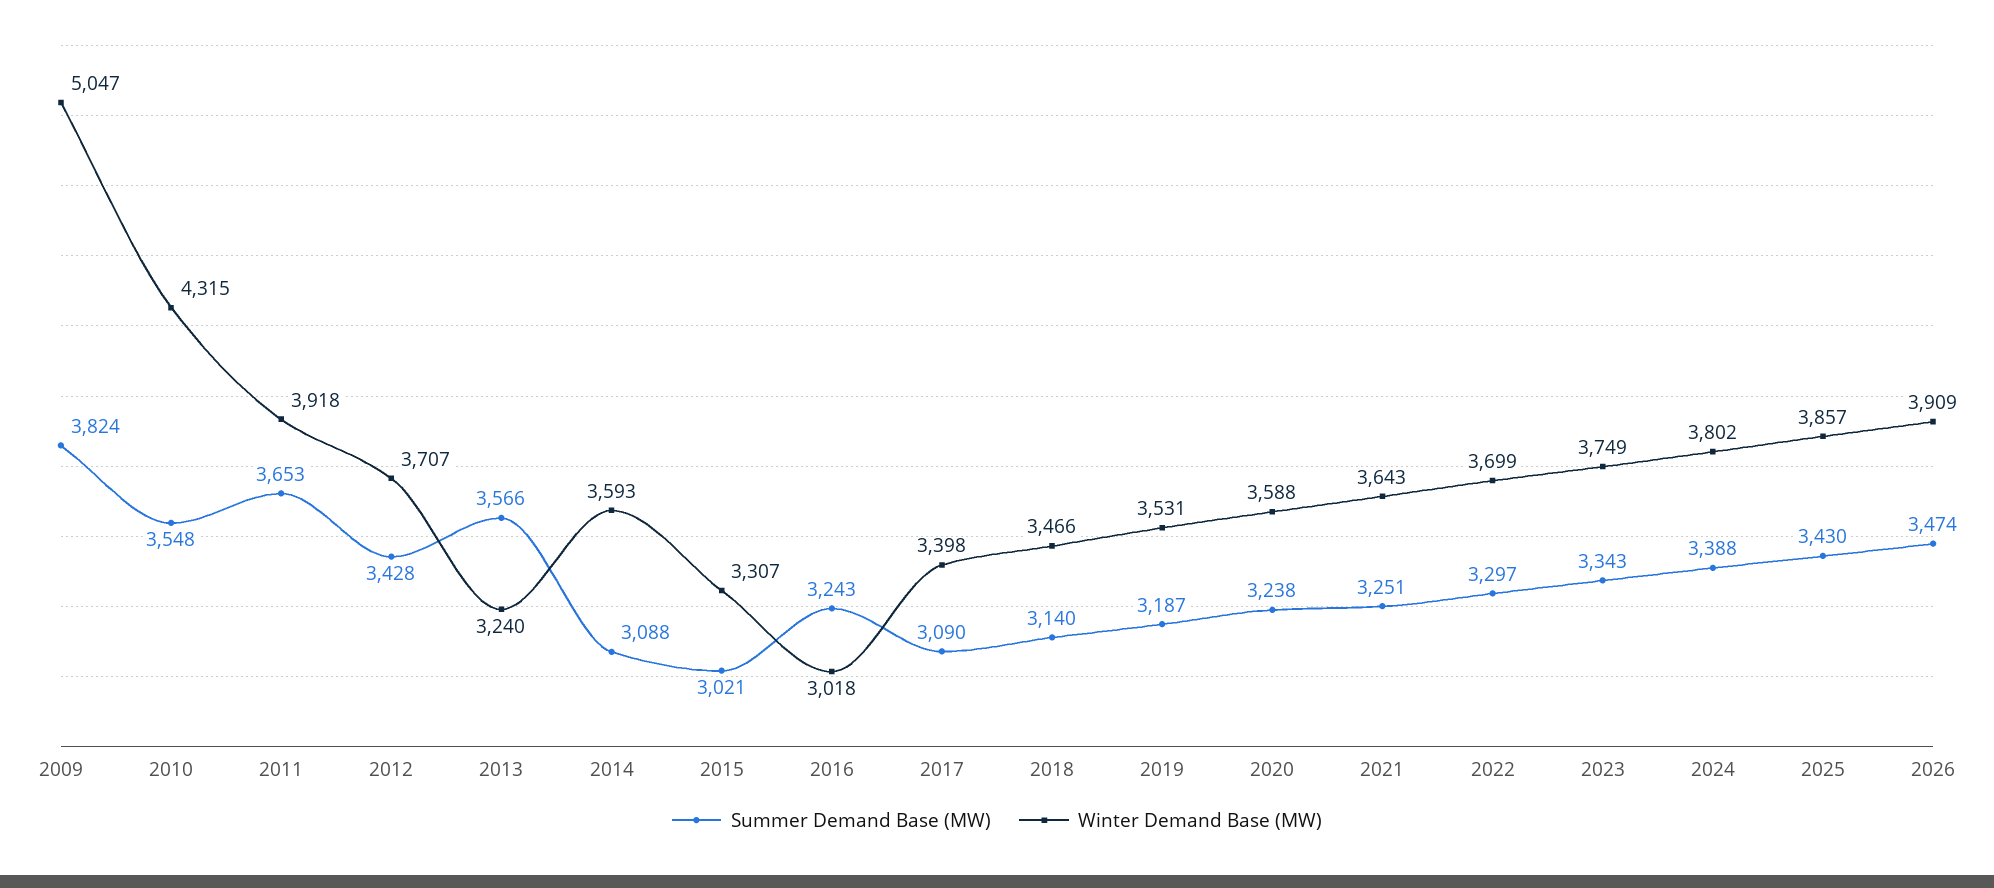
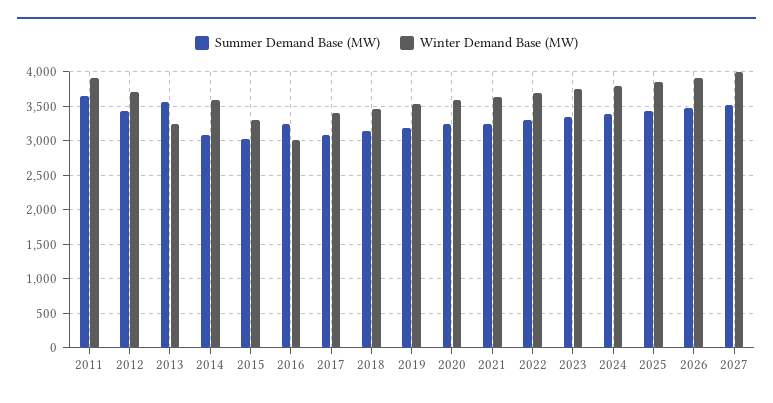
Summer Demand Base (MW), 2009: 3824 -> none
Winter Demand Base (MW), 2009: 5047 -> none
Summer Demand Base (MW), 2010: 3548 -> none
Winter Demand Base (MW), 2010: 4315 -> none
Summer Demand Base (MW), 2027: none -> 3500
Winter Demand Base (MW), 2027: none -> 4000

